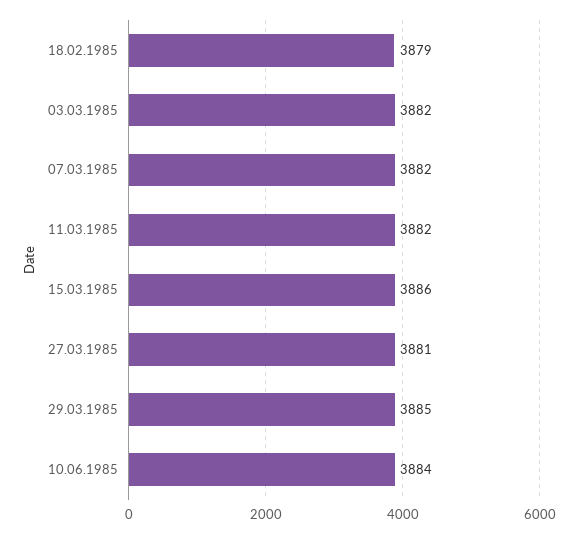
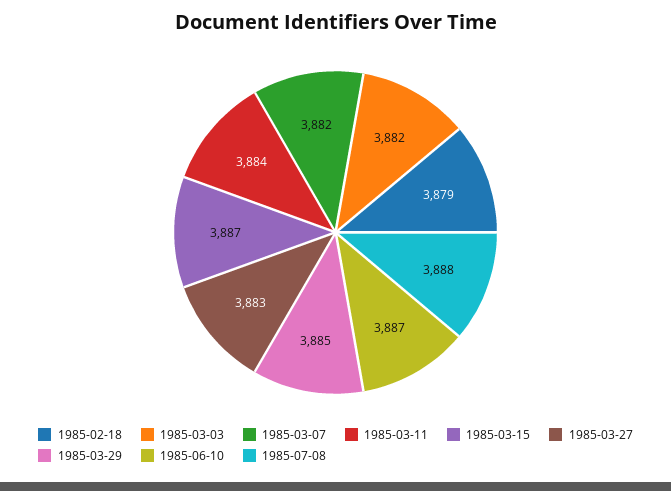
11.03.1985: 3882 -> 3884
15.03.1985: 3886 -> 3887
27.03.1985: 3881 -> 3883
10.06.1985: 3884 -> 3887
1985-07-08: none -> 3888

